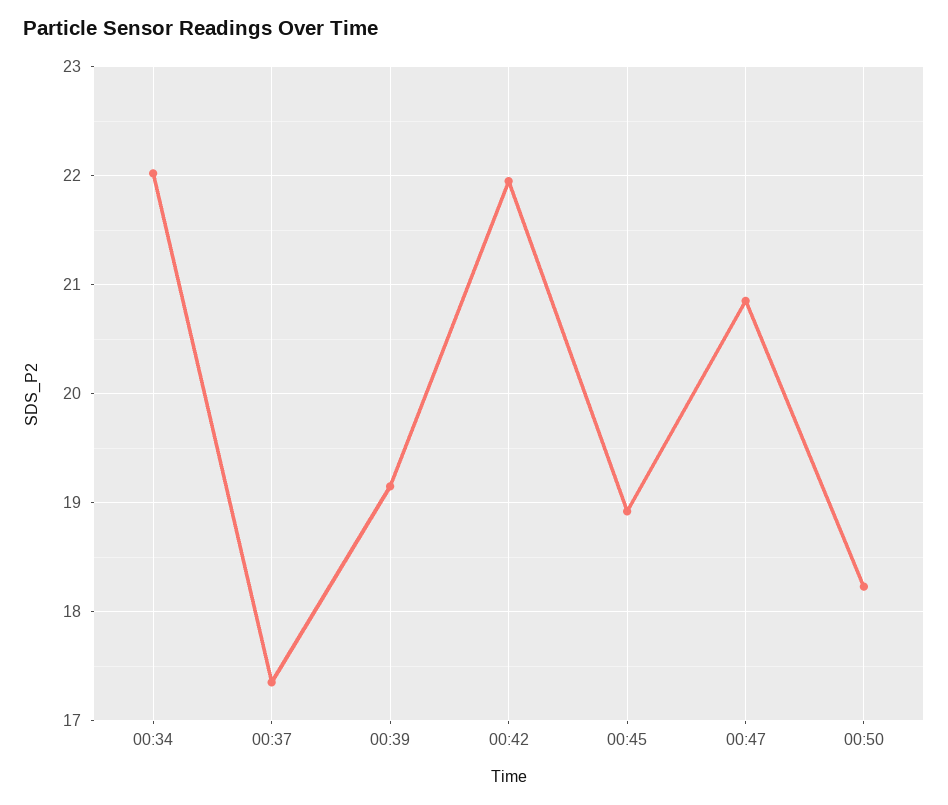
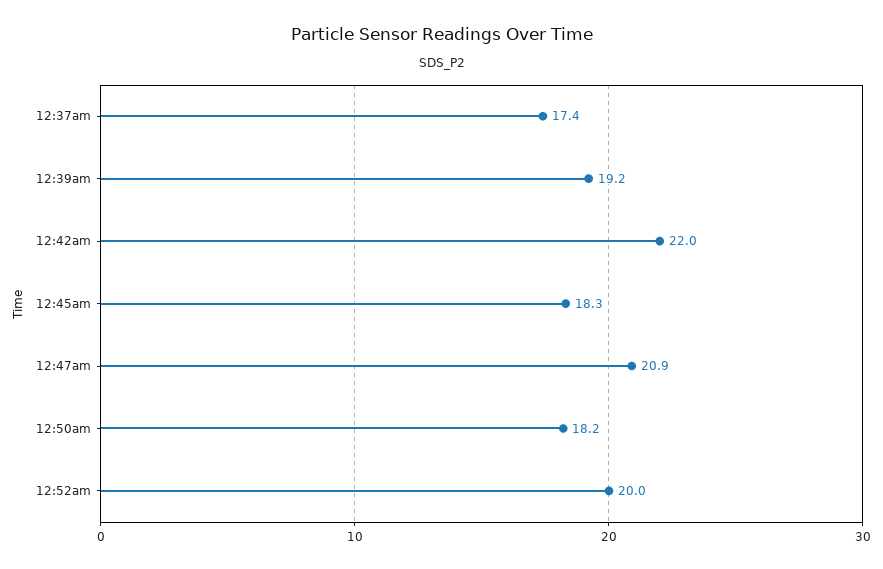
00:34: 22 -> none
00:45: 18.9 -> 18.3
12:52am: none -> 20

